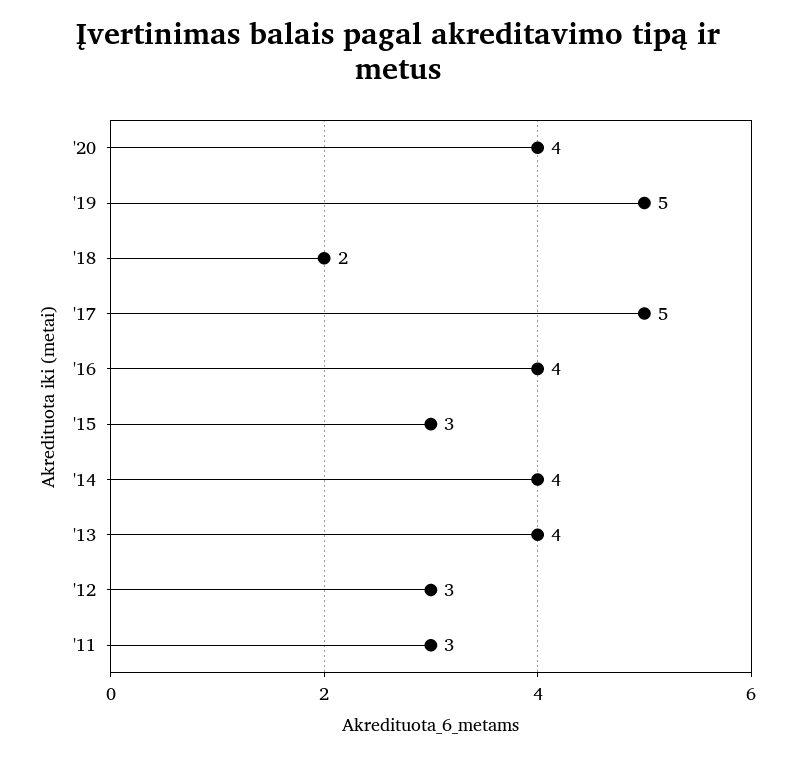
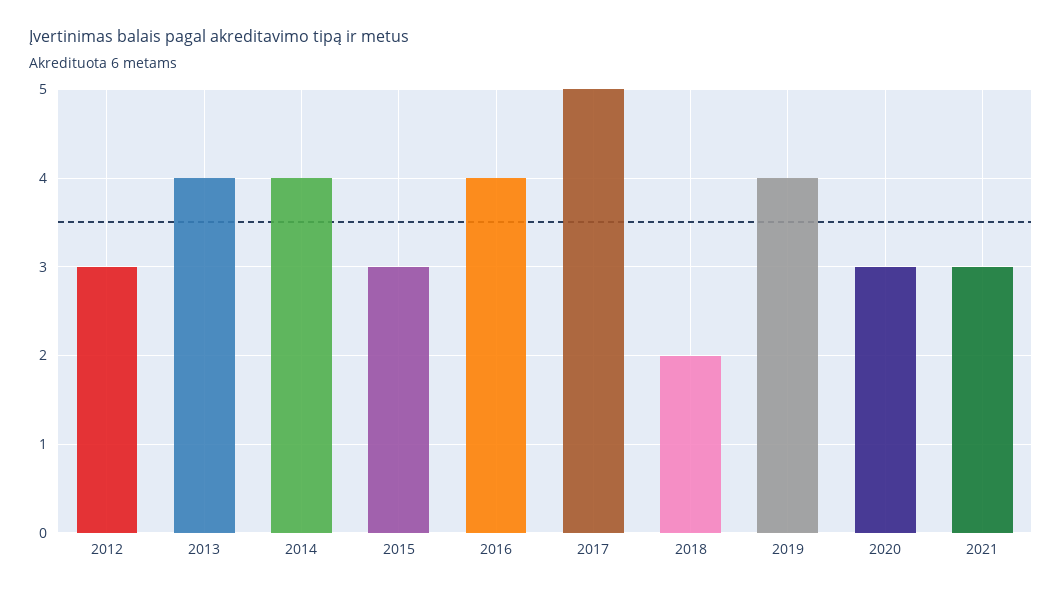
'20: 4 -> 3
'19: 5 -> 4
'11: 3 -> none
2021: none -> 3

